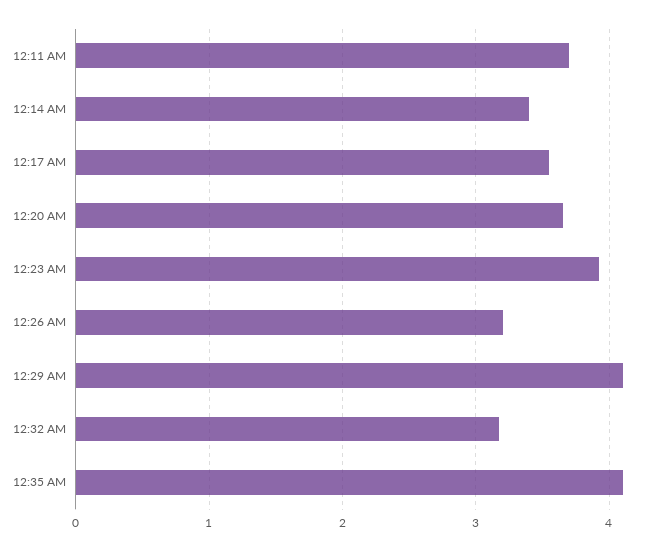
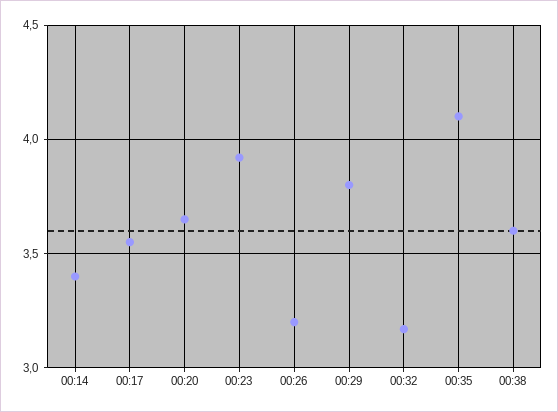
12:11 AM: 3.7 -> none
12:29 AM: 4.1 -> 3.8
00:38: none -> 3.6

